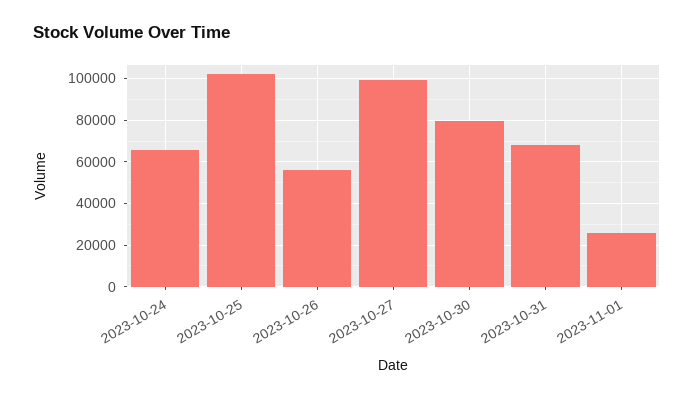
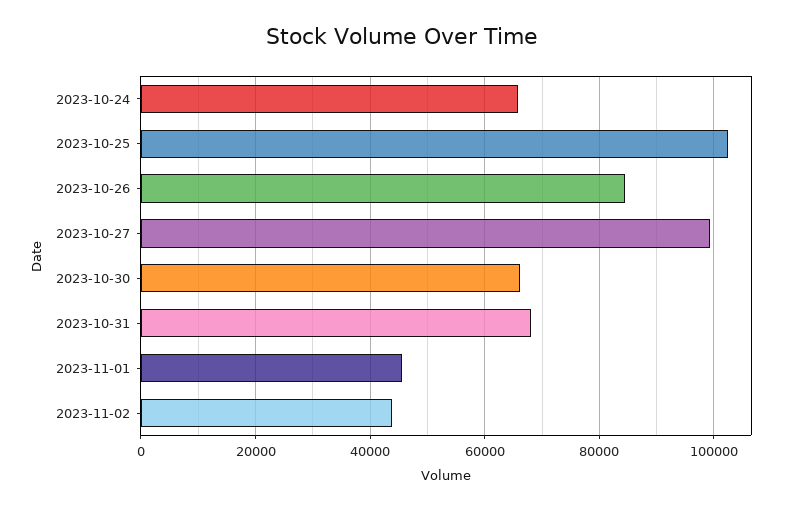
2023-10-26: 55000 -> 84000
2023-10-30: 80000 -> 66000
2023-11-01: 25000 -> 46000
2023-11-02: none -> 44000

